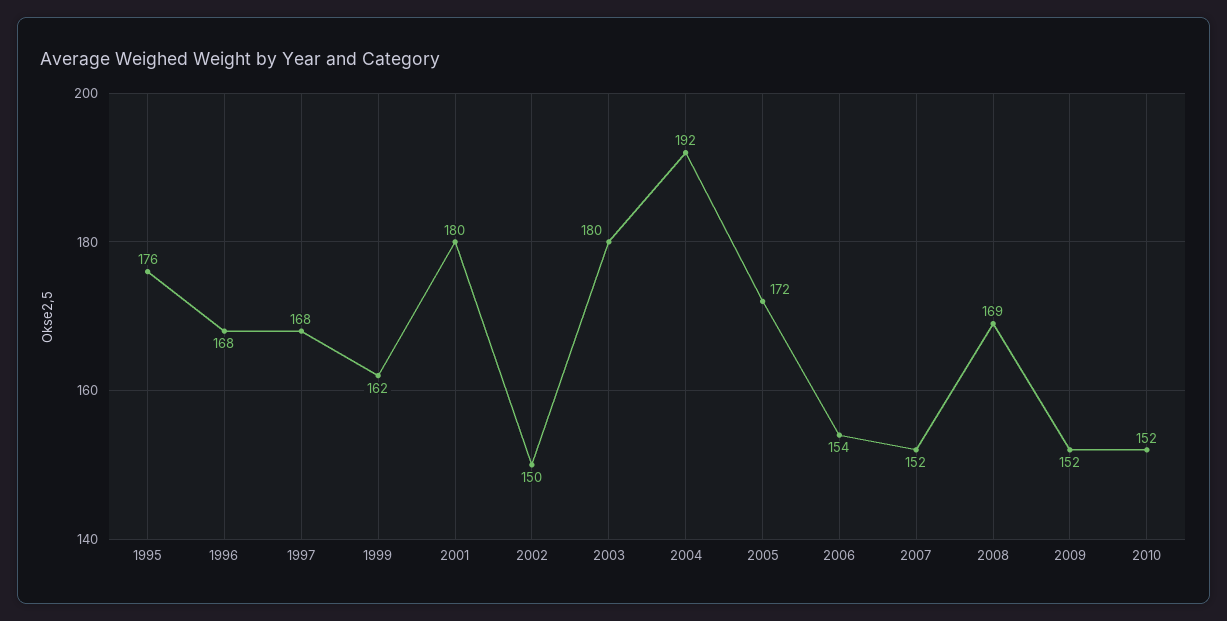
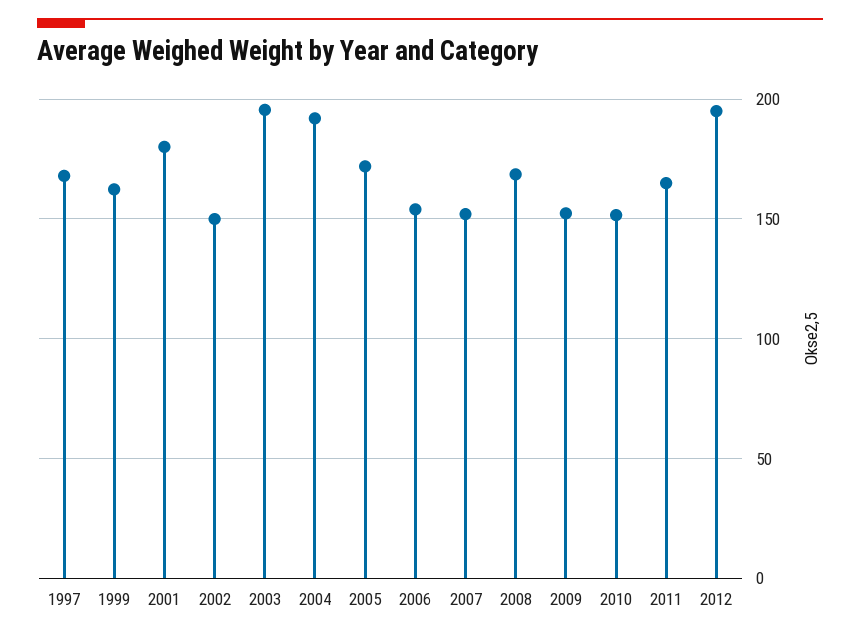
1995: 176 -> none
1996: 168 -> none
2003: 180 -> 195
2011: none -> 165
2012: none -> 195

